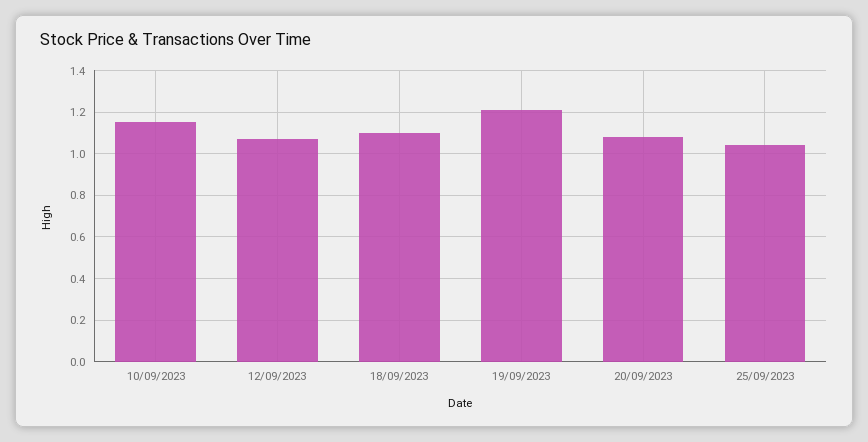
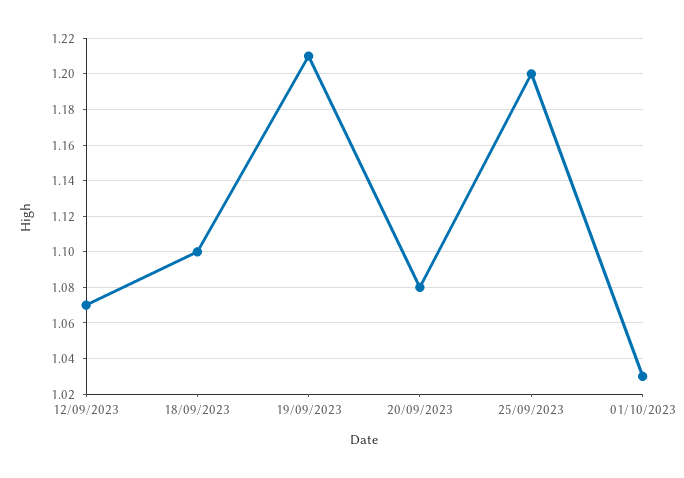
10/09/2023: 1.15 -> none
25/09/2023: 1.05 -> 1.2
01/10/2023: none -> 1.03

